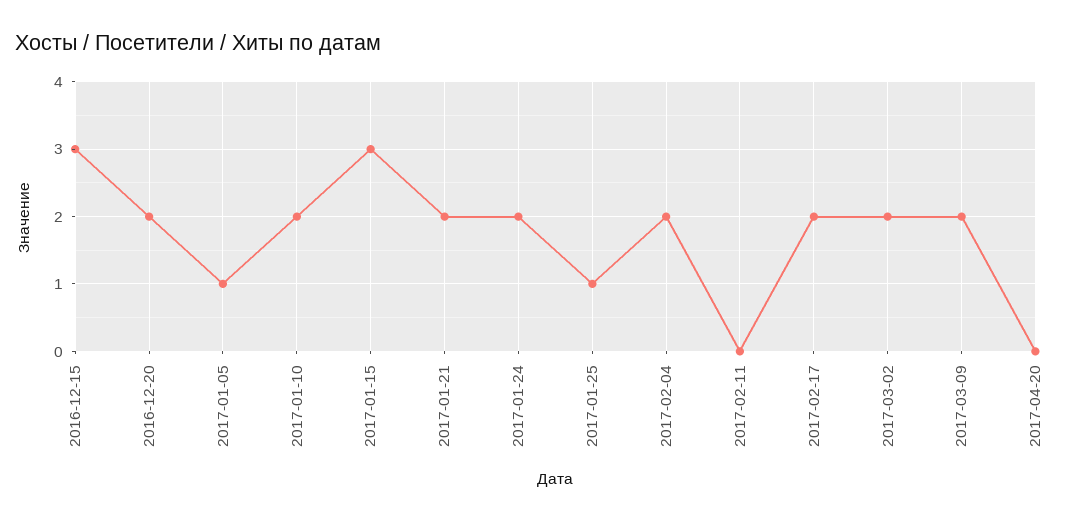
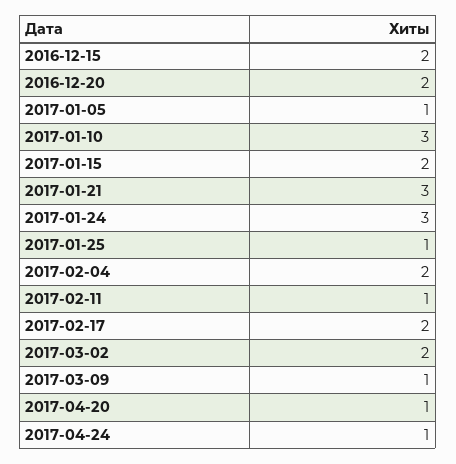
2016-12-15: 3 -> 2
2017-01-10: 2 -> 3
2017-01-15: 3 -> 2
2017-01-21: 2 -> 3
2017-01-24: 2 -> 3
2017-02-11: 0 -> 1
2017-03-09: 2 -> 1
2017-04-20: 0 -> 1
2017-04-24: none -> 1

